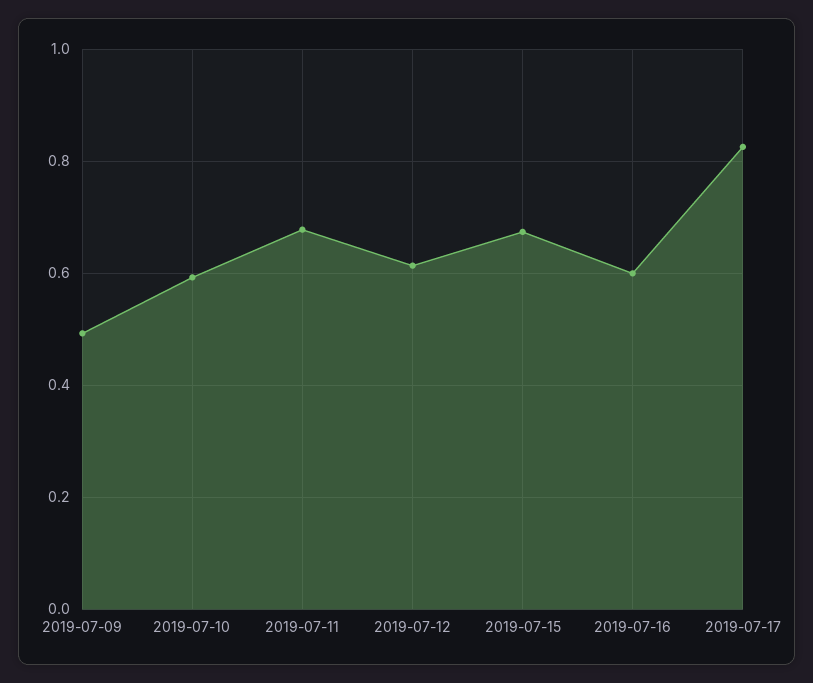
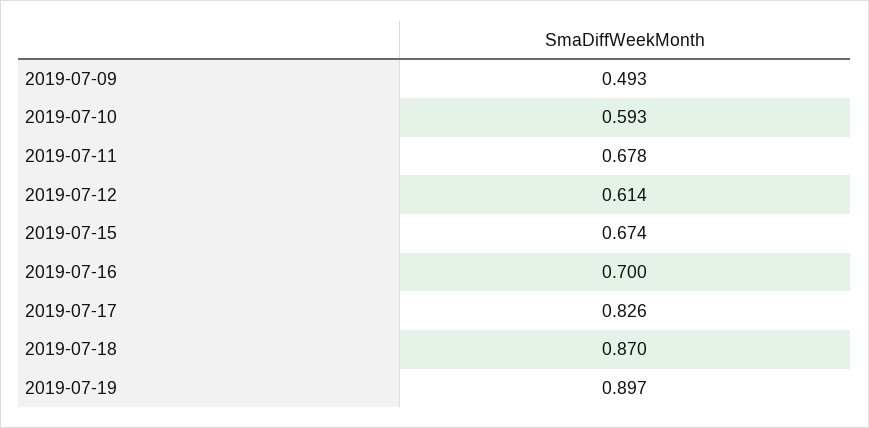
2019-07-16: 0.6 -> 0.7
2019-07-18: none -> 0.87
2019-07-19: none -> 0.897

